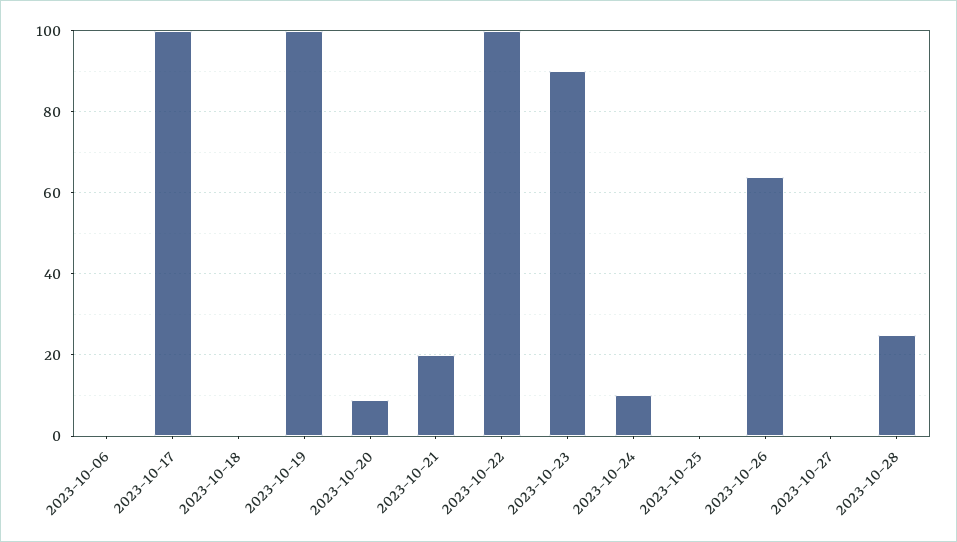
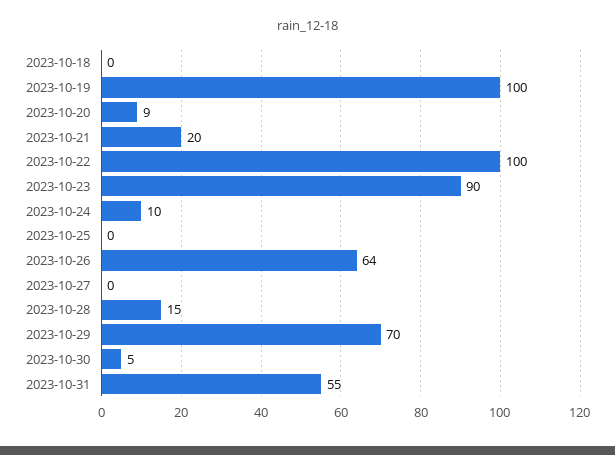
2023-10-06: 0 -> none
2023-10-17: 100 -> none
2023-10-28: 25 -> 15
2023-10-29: none -> 70
2023-10-30: none -> 5
2023-10-31: none -> 55

